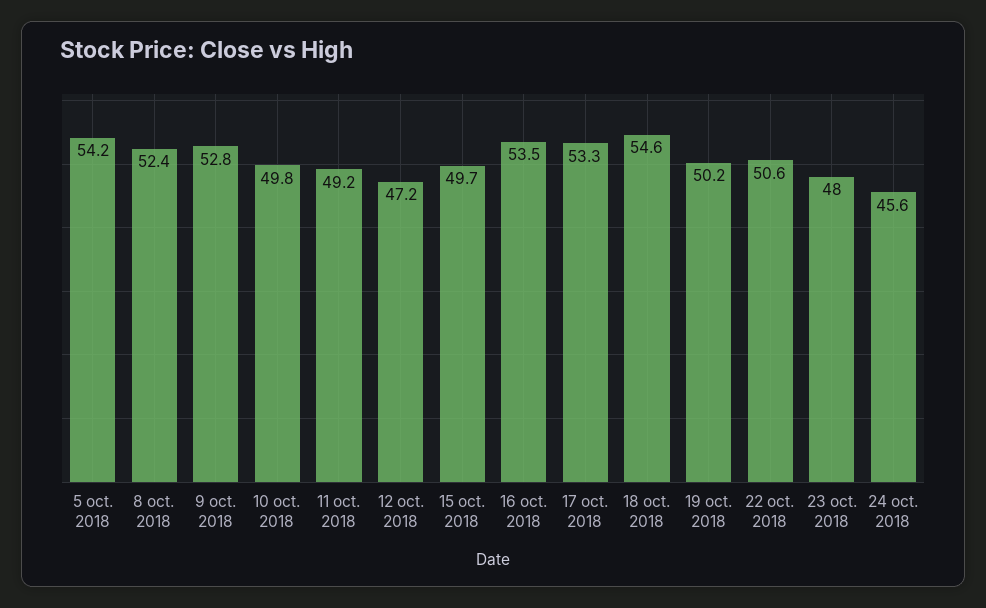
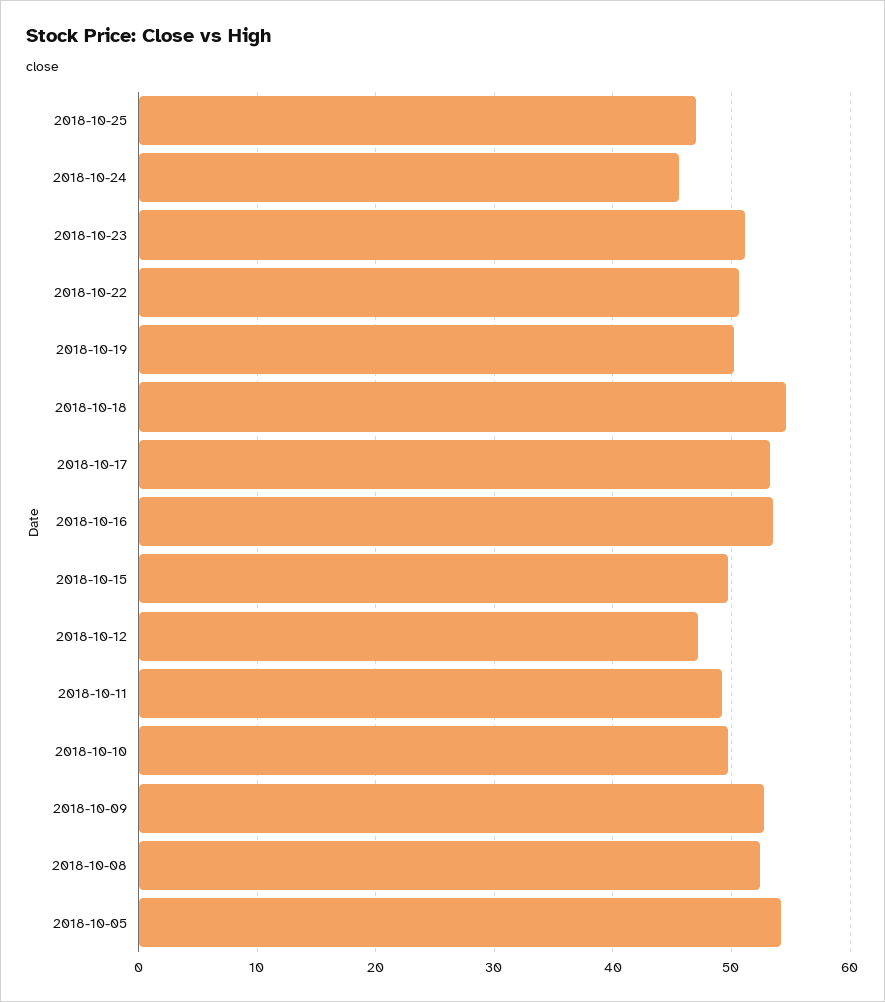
23 oct. 2018: 48 -> 51
2018-10-25: none -> 47

